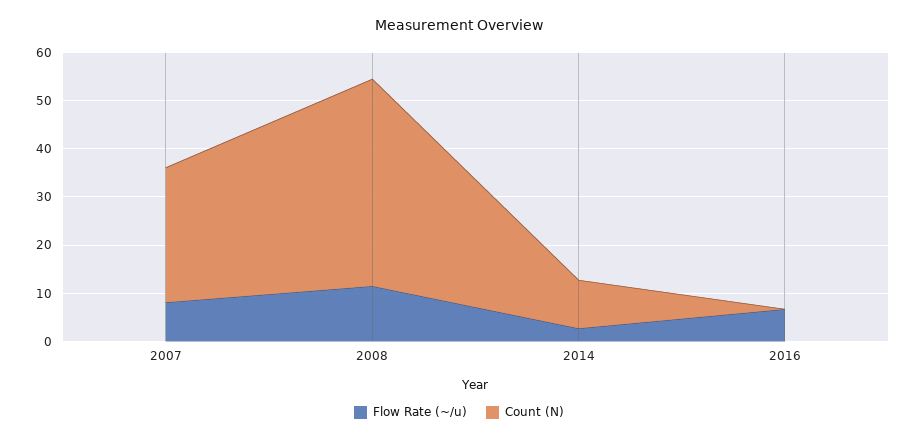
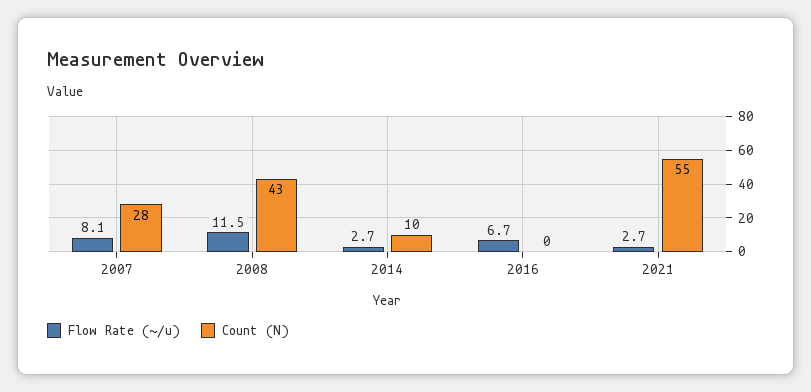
Flow Rate (~/u), 2021: none -> 2.7
Count (N), 2021: none -> 55

